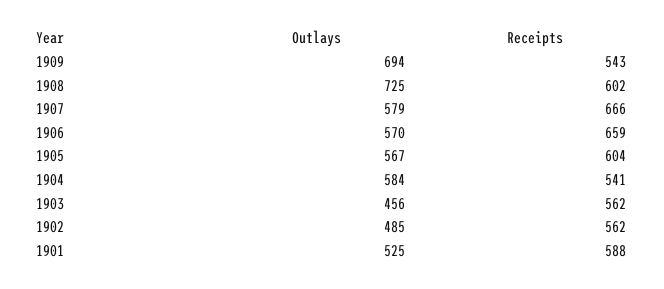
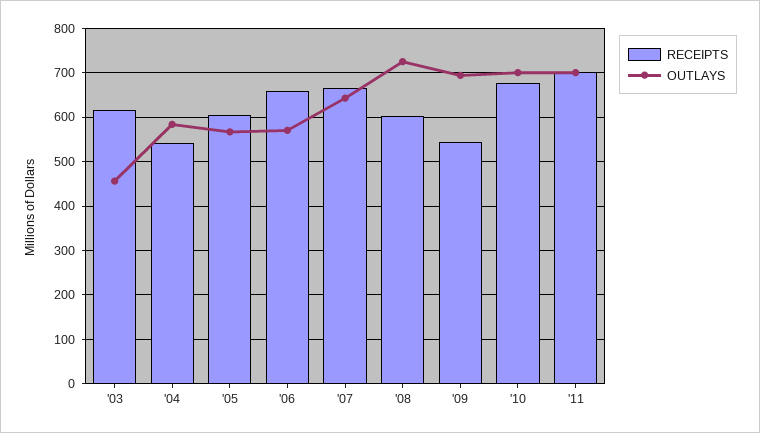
Outlays, 1907: 579 -> 640
Receipts, 1903: 562 -> 620
Outlays, 1902: 485 -> none
Receipts, 1902: 562 -> none
Outlays, 1901: 525 -> none
Receipts, 1901: 588 -> none
Receipts, '10: none -> 680
Outlays, '10: none -> 700
Receipts, '11: none -> 700
Outlays, '11: none -> 700

